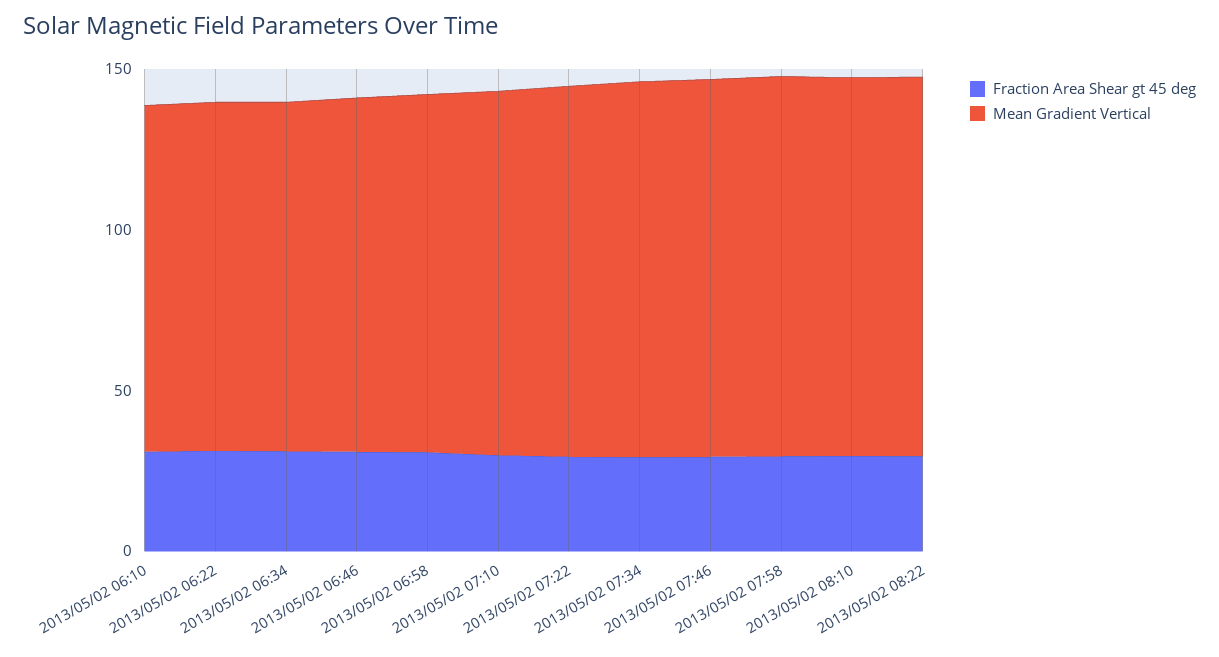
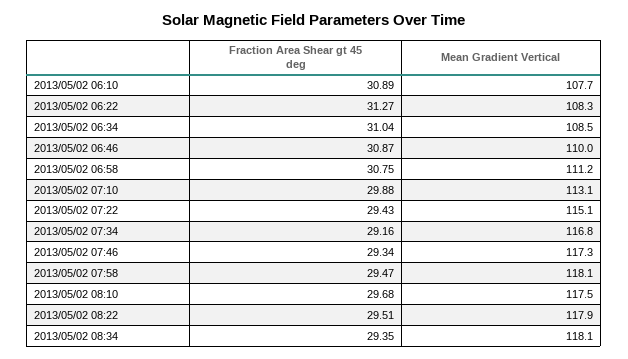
Fraction Area Shear gt 45 deg, 2013/05/02 08:34: none -> 29.35
Mean Gradient Vertical, 2013/05/02 08:34: none -> 118.1

